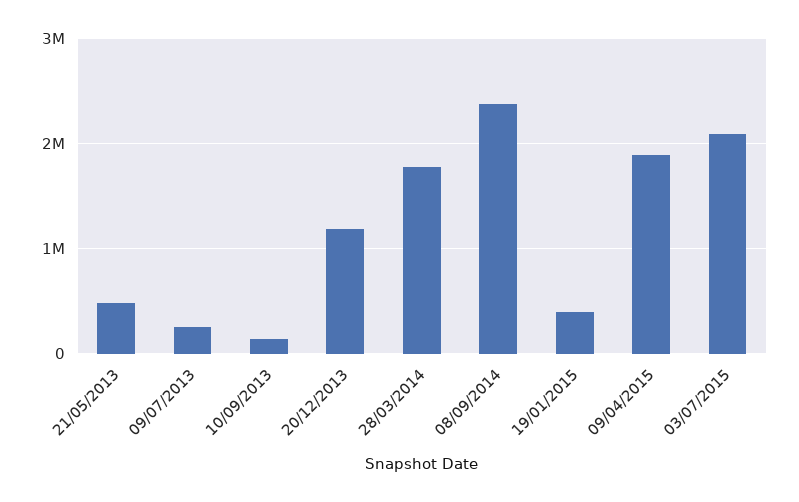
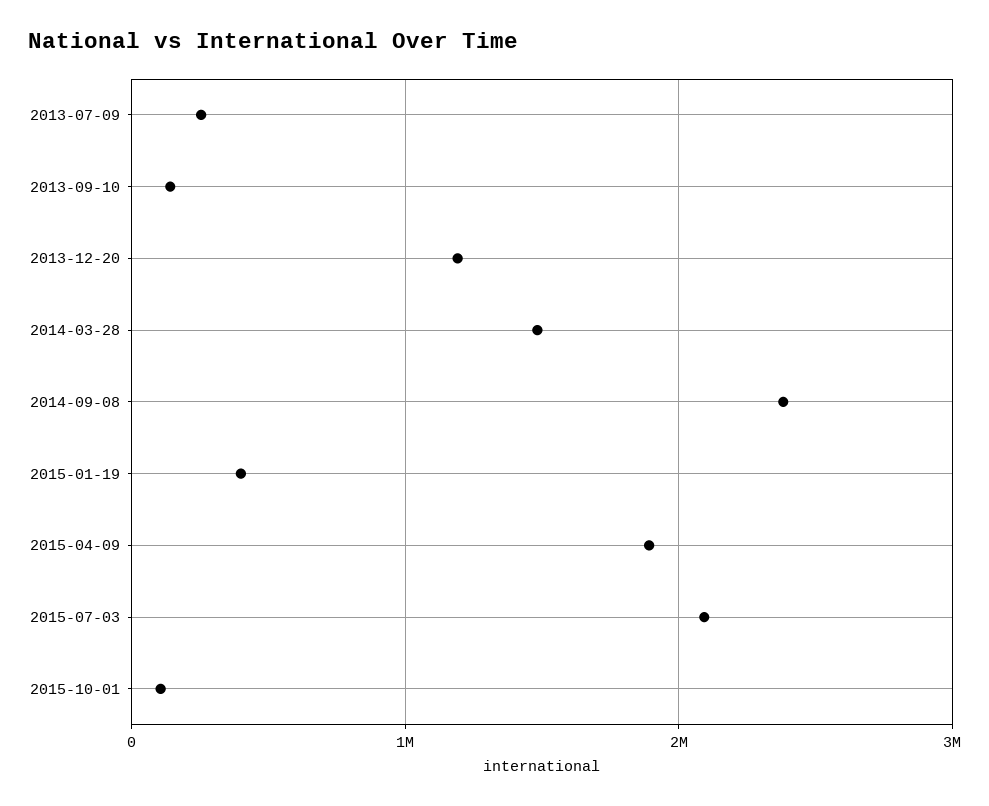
21/05/2013: 500000 -> none
28/03/2014: 1800000 -> 1500000
2015-10-01: none -> 100000

